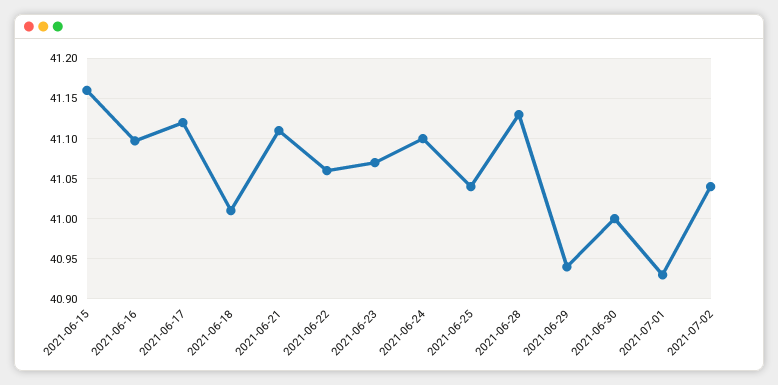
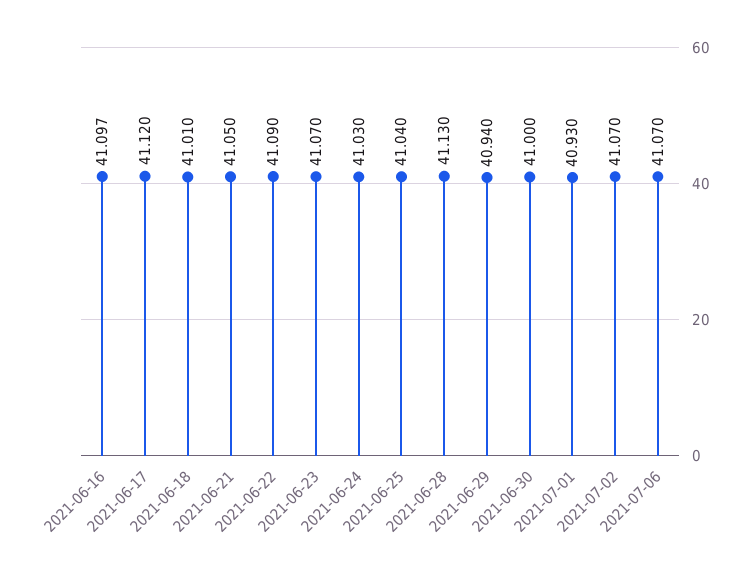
2021-06-15: 41.16 -> none
2021-06-21: 41.11 -> 41.05
2021-06-22: 41.06 -> 41.09
2021-06-24: 41.1 -> 41.03
2021-07-02: 41.04 -> 41.07
2021-07-06: none -> 41.07

